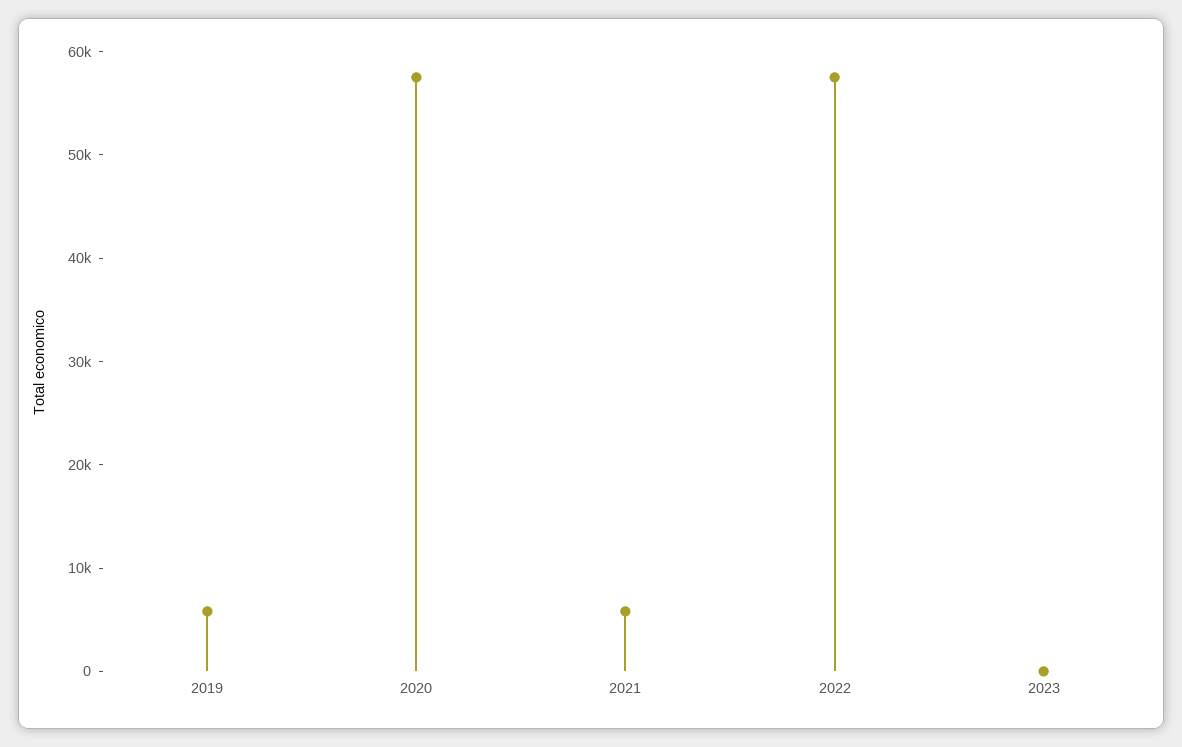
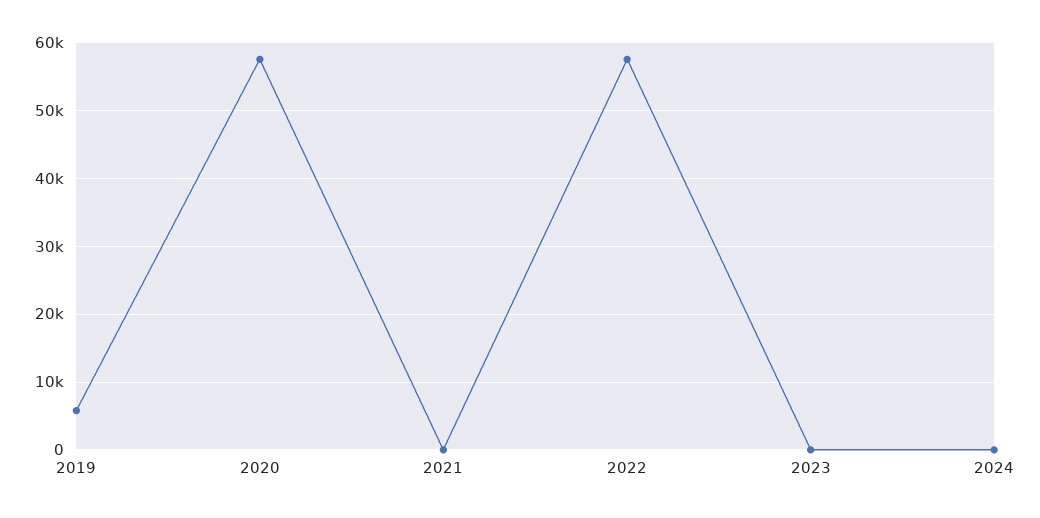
2021: 6000 -> 0
2024: none -> 0

